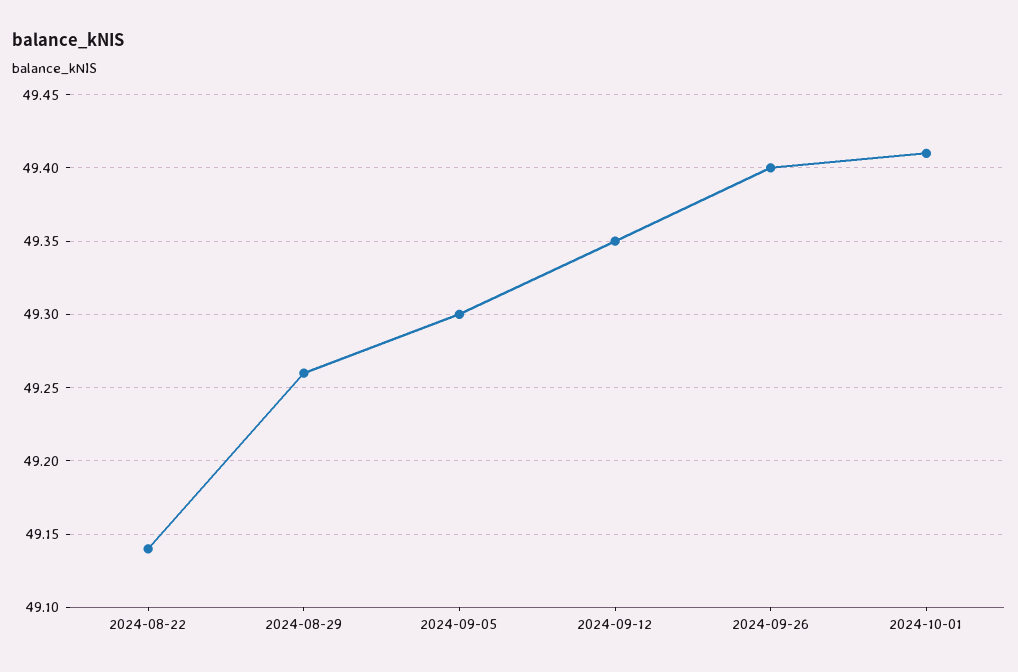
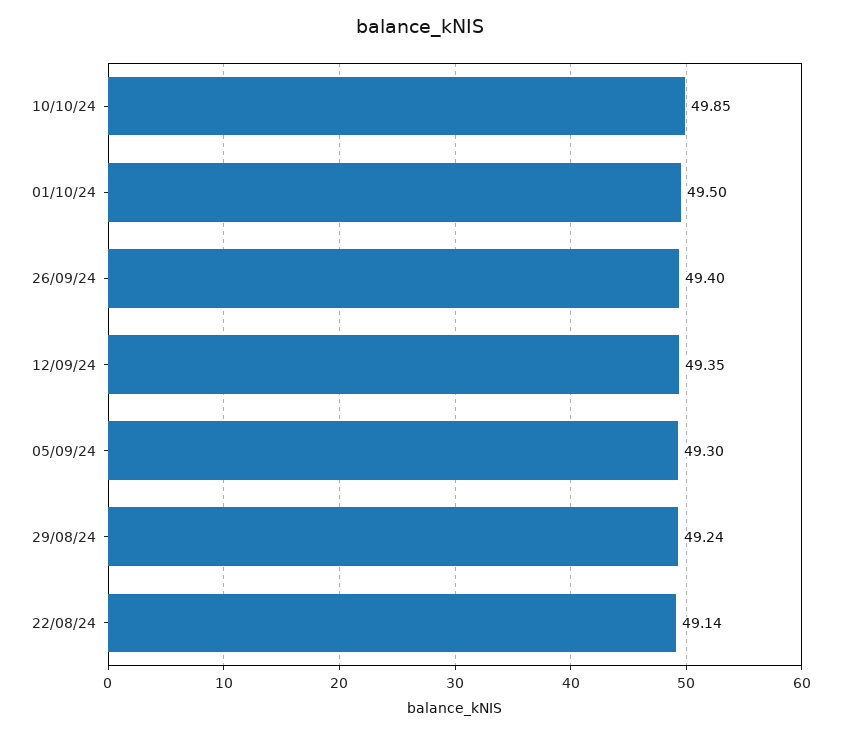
2024-08-29: 49.26 -> 49.24
2024-10-01: 49.41 -> 49.5
10/10/24: none -> 49.85

